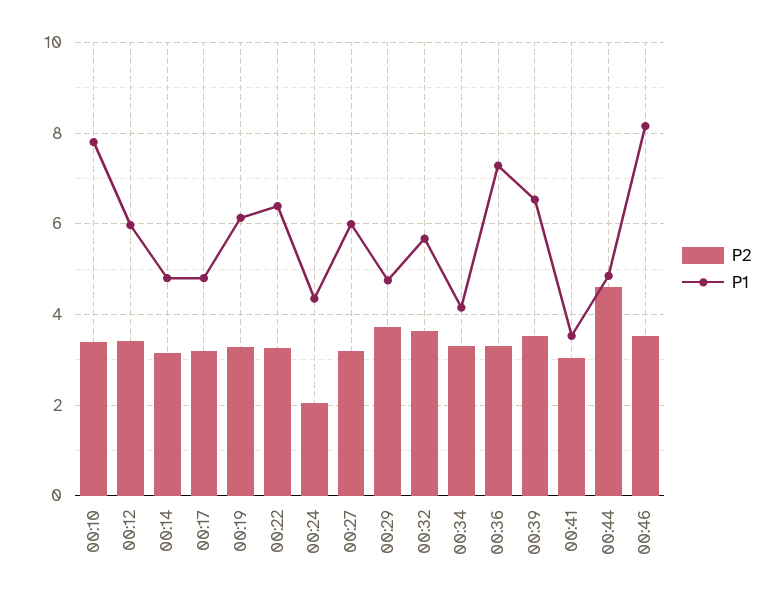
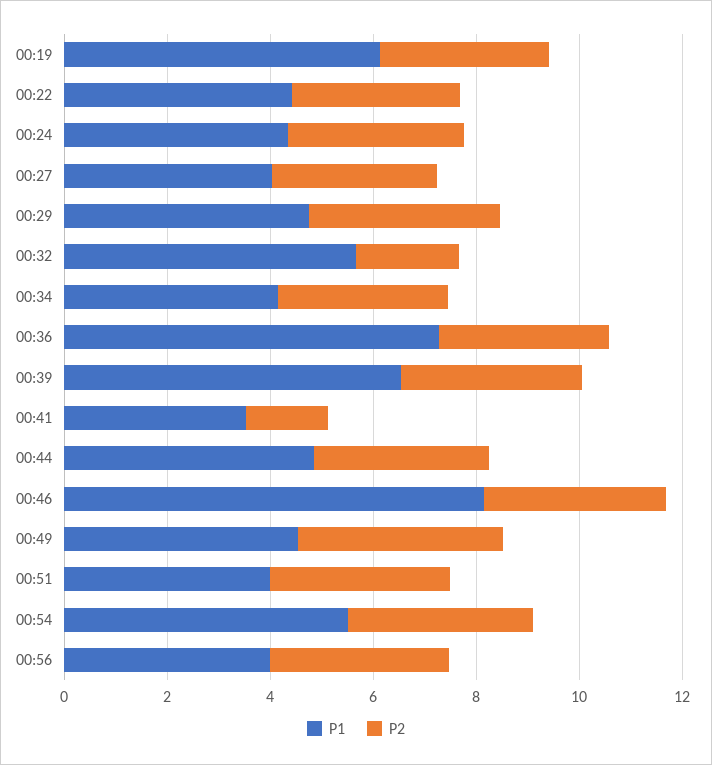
P2, 00:10: 3.4 -> none
P1, 00:10: 7.8 -> none
P2, 00:12: 3.4 -> none
P1, 00:12: 6 -> none
P2, 00:14: 3.2 -> none
P1, 00:14: 4.8 -> none
P2, 00:17: 3.2 -> none
P1, 00:17: 4.8 -> none
P1, 00:22: 6.4 -> 4.5
P2, 00:24: 2 -> 3.5
P1, 00:27: 6 -> 4
P2, 00:32: 3.6 -> 2
P2, 00:41: 3 -> 1.5
P2, 00:44: 4.6 -> 3.5
P1, 00:49: none -> 4.5
P2, 00:49: none -> 4
P1, 00:51: none -> 4
P2, 00:51: none -> 3.5
P1, 00:54: none -> 5.5
P2, 00:54: none -> 3.5
P1, 00:56: none -> 4
P2, 00:56: none -> 3.5

